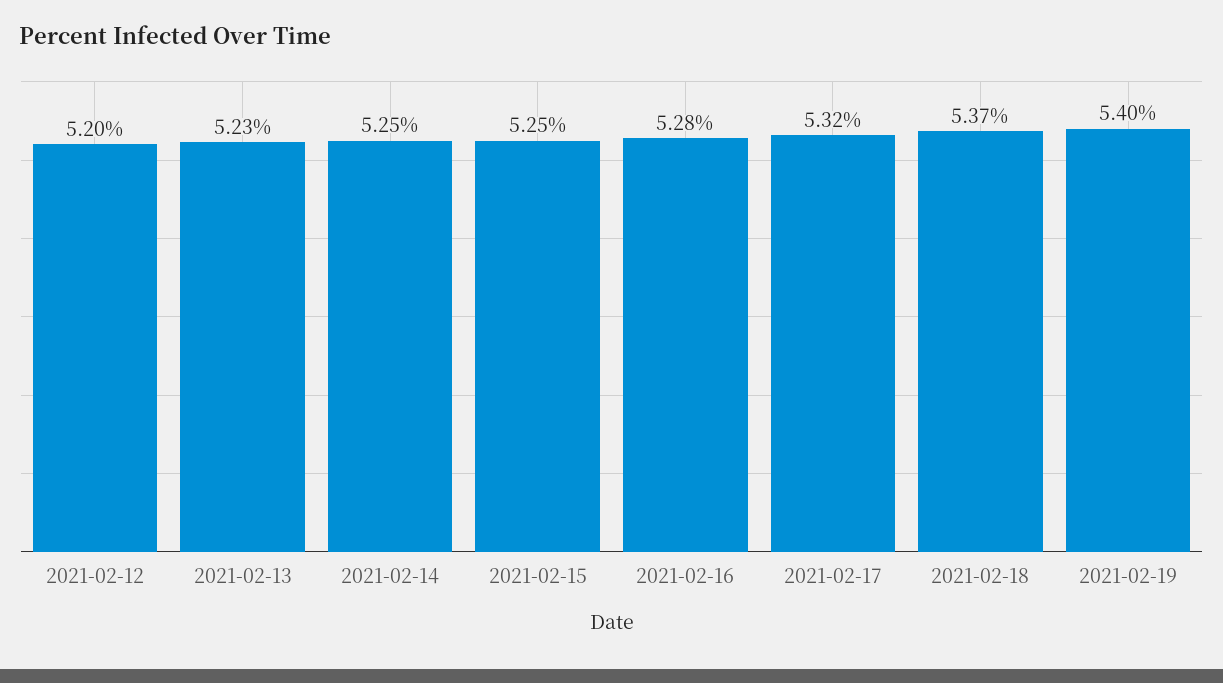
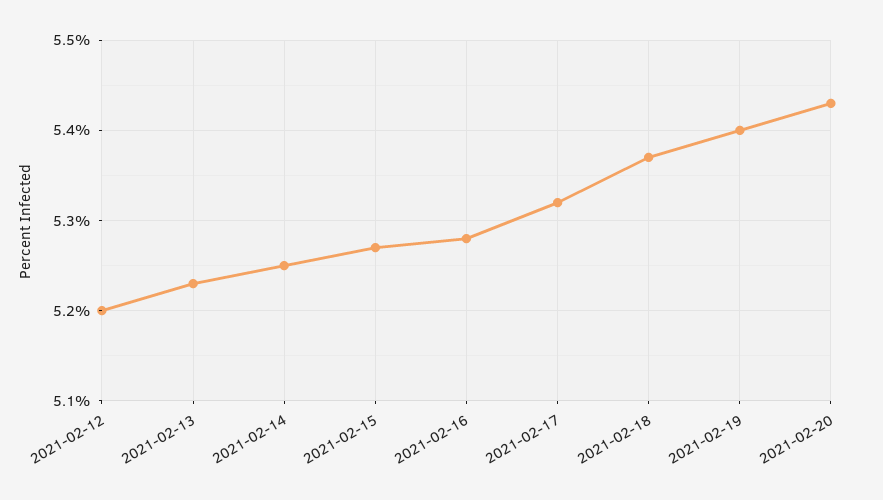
2021-02-15: 5.25 -> 5.27
2021-02-20: none -> 5.43

